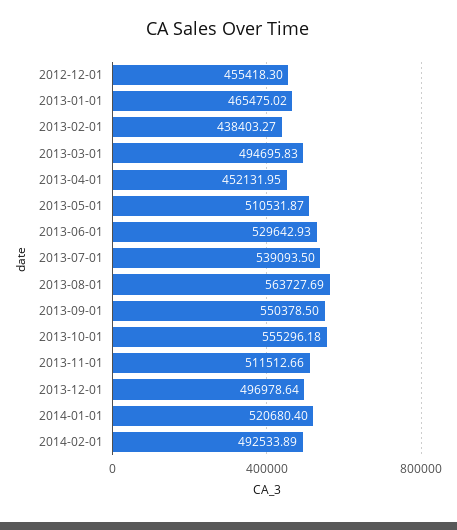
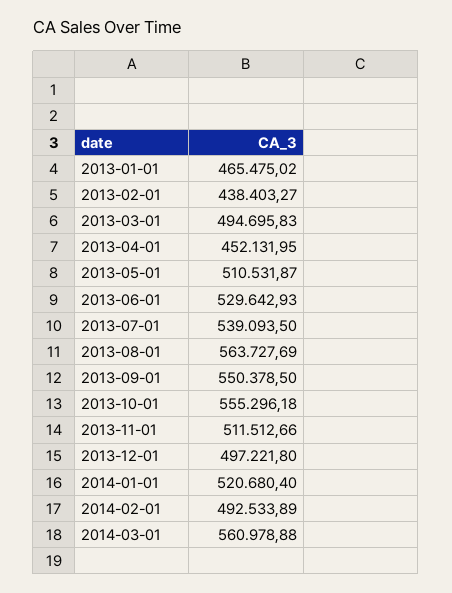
2012-12-01: 455418.3 -> none
2013-12-01: 496978.64 -> 497221.8
2014-03-01: none -> 560978.88

